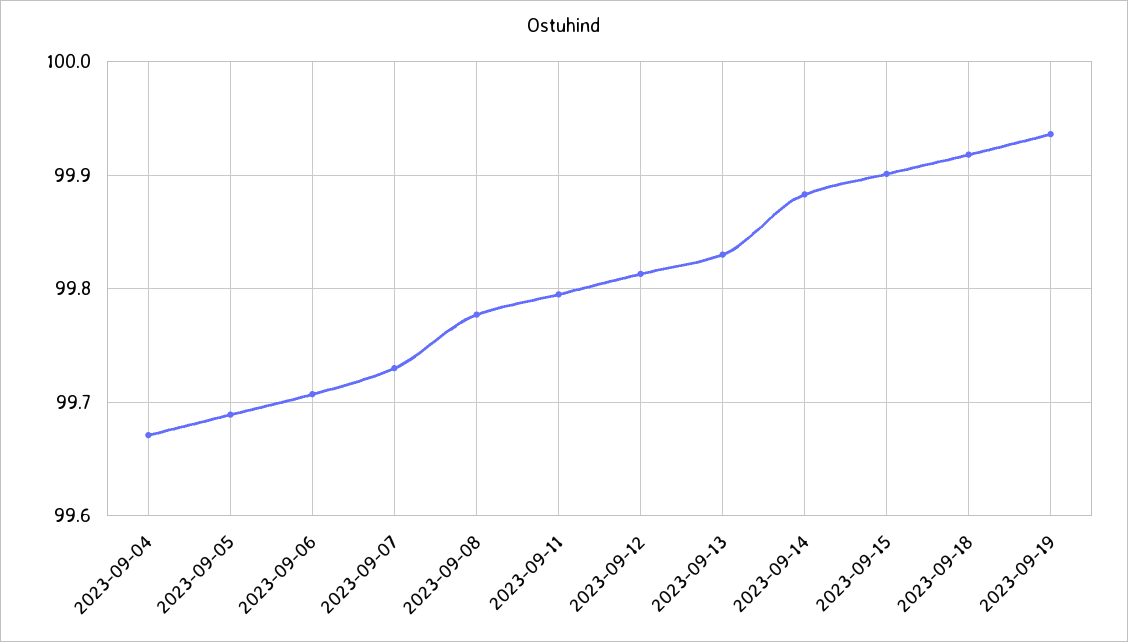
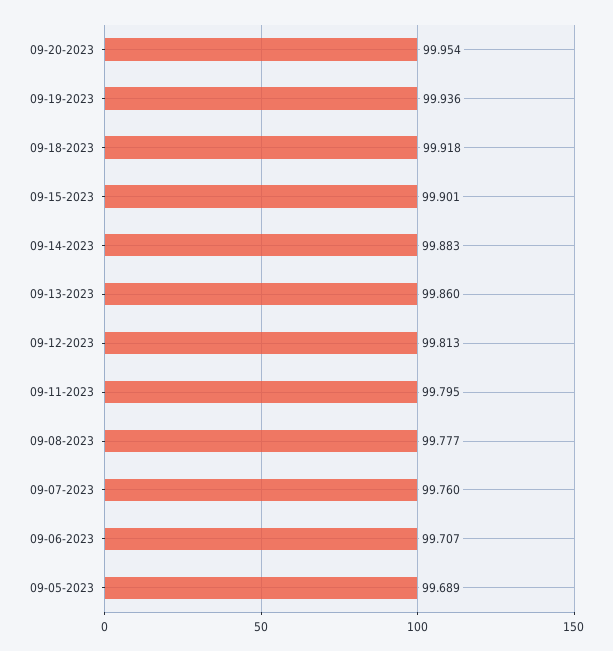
2023-09-04: 99.67 -> none
2023-09-07: 99.73 -> 99.76
2023-09-13: 99.83 -> 99.86
09-20-2023: none -> 99.954

